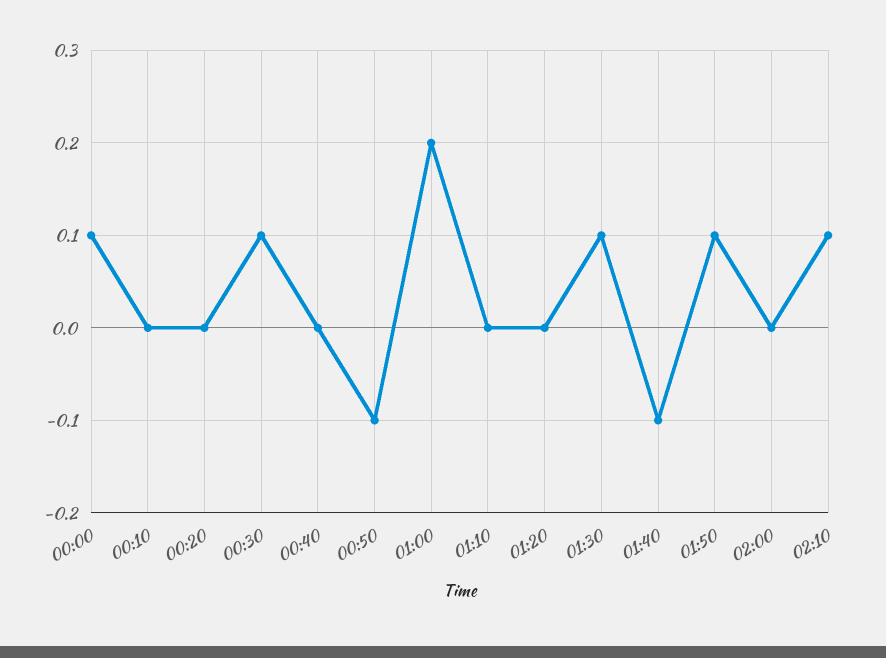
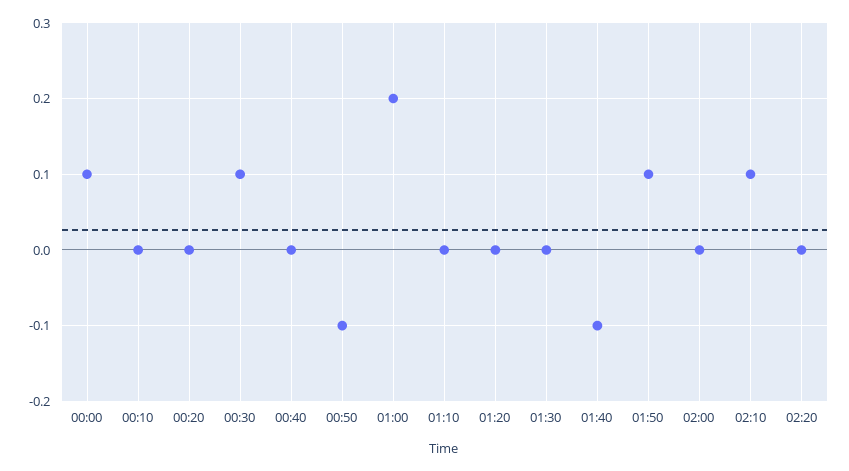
01:30: 0.1 -> 0
02:20: none -> 0

